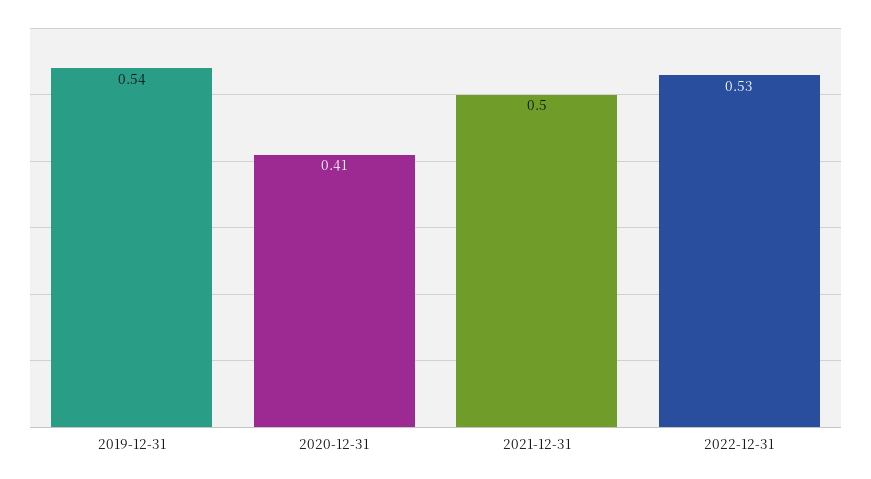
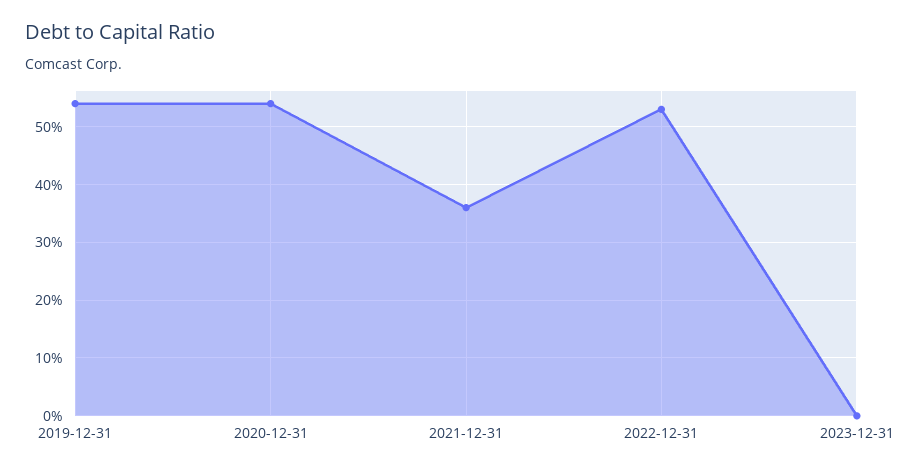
2020-12-31: 0.41 -> 0.55
2021-12-31: 0.5 -> 0.35
2023-12-31: none -> 0

